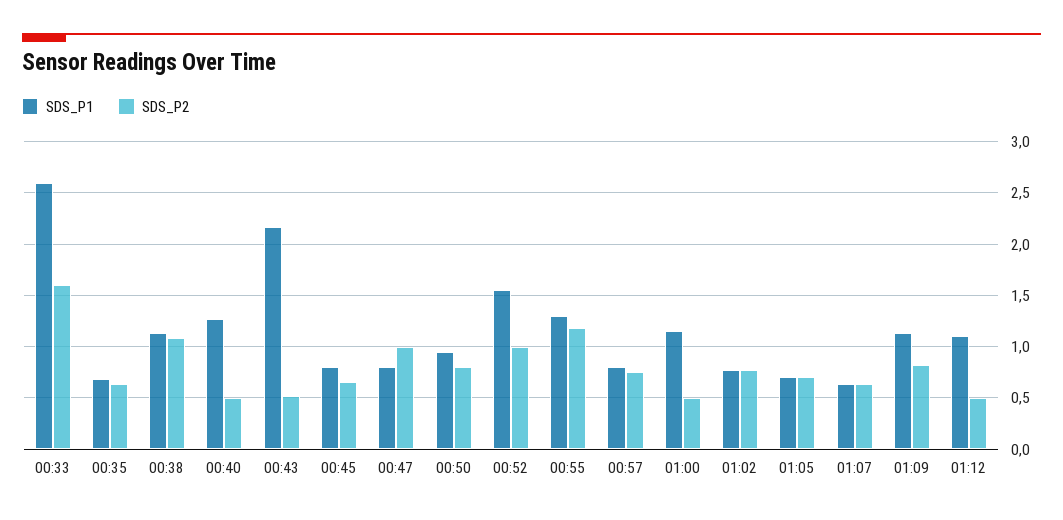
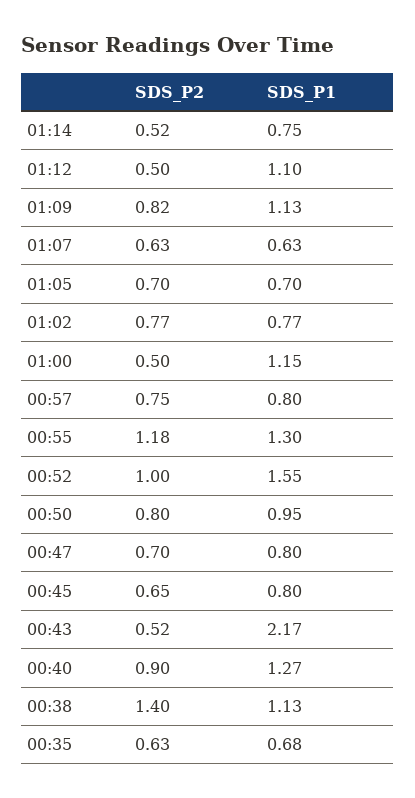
SDS_P1, 00:33: 2.6 -> none
SDS_P2, 00:33: 1.6 -> none
SDS_P2, 00:38: 1.1 -> 1.4
SDS_P2, 00:40: 0.5 -> 0.9
SDS_P2, 00:47: 1 -> 0.7
SDS_P2, 01:14: none -> 0.52
SDS_P1, 01:14: none -> 0.75

